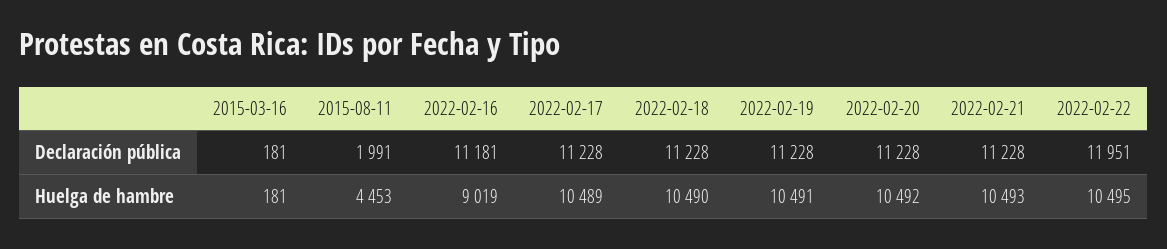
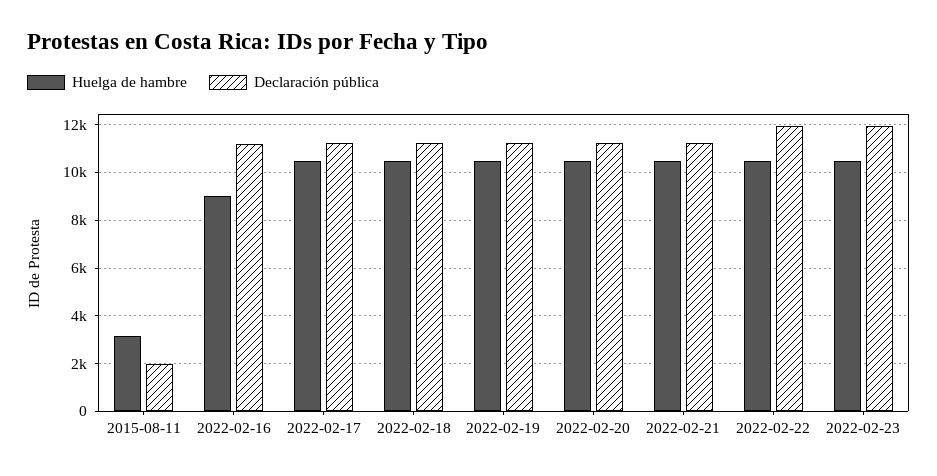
Declaración pública, 2015-03-16: 181 -> none
Huelga de hambre, 2015-03-16: 181 -> none
Huelga de hambre, 2015-08-11: 4453 -> 3000
Huelga de hambre, 2022-02-23: none -> 10500
Declaración pública, 2022-02-23: none -> 12000

